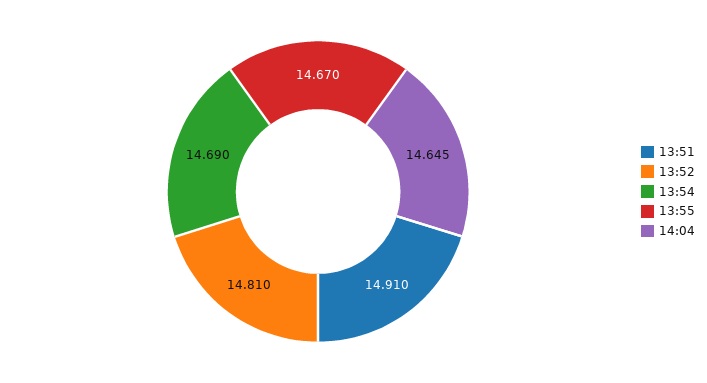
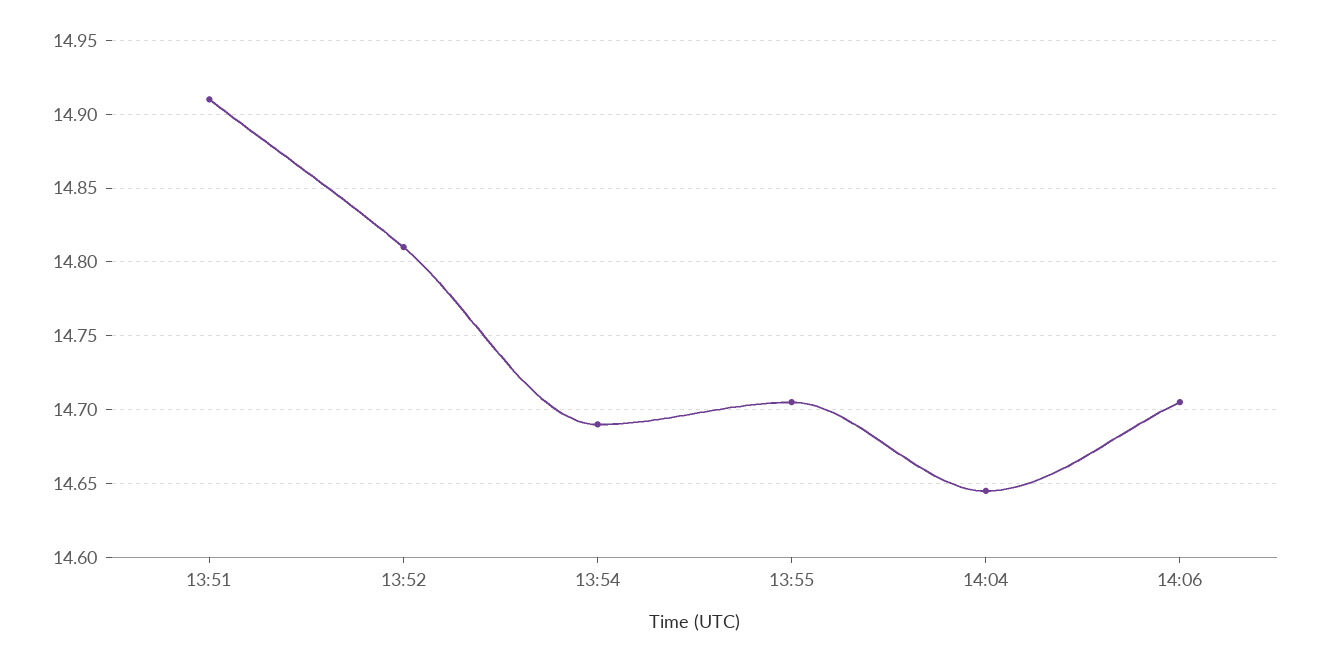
13:55: 14.67 -> 14.705
14:06: none -> 14.705

